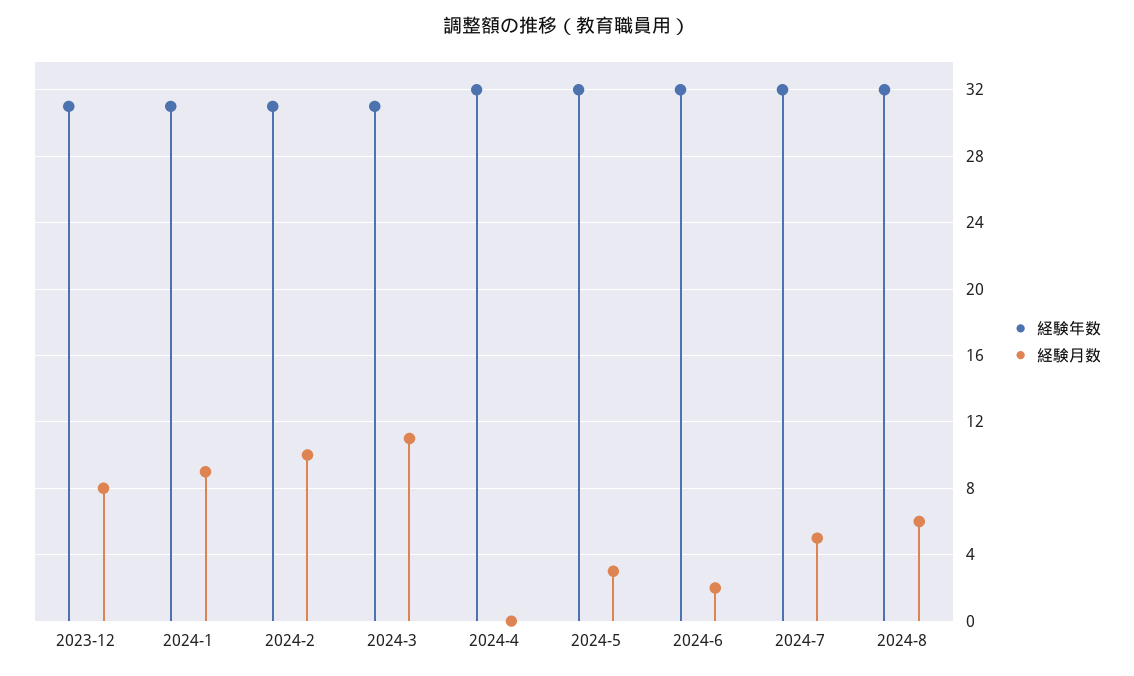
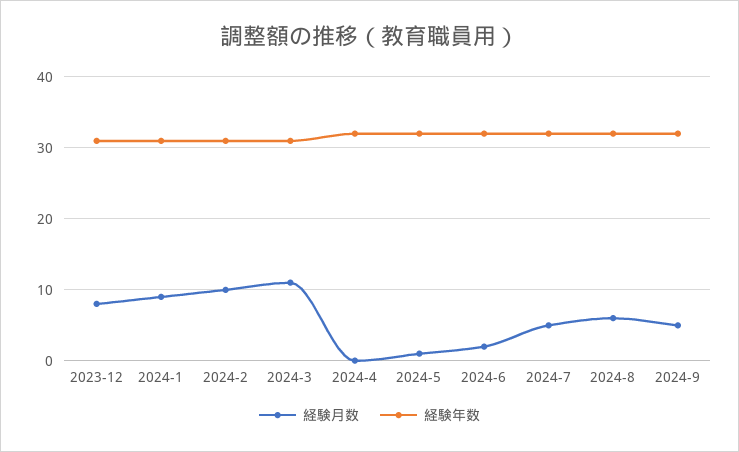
経験月数, 2024-5: 3 -> 1
経験月数, 2024-9: none -> 5
経験年数, 2024-9: none -> 32

